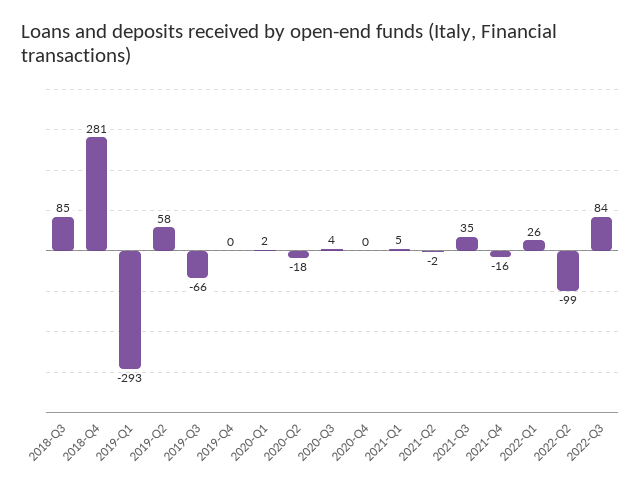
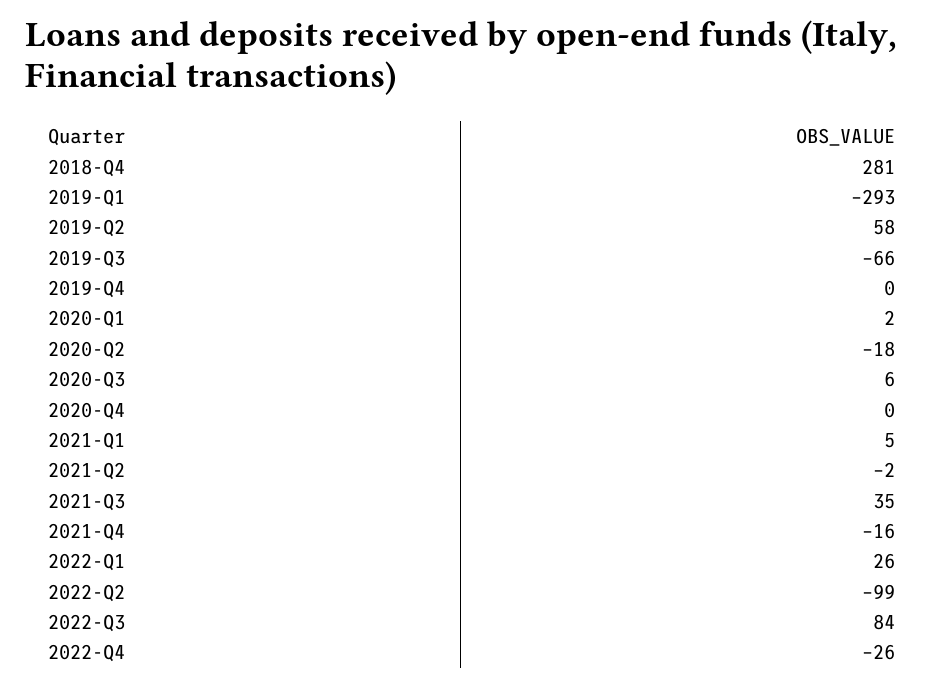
2018-Q3: 85 -> none
2020-Q3: 4 -> 6
2022-Q4: none -> -26

